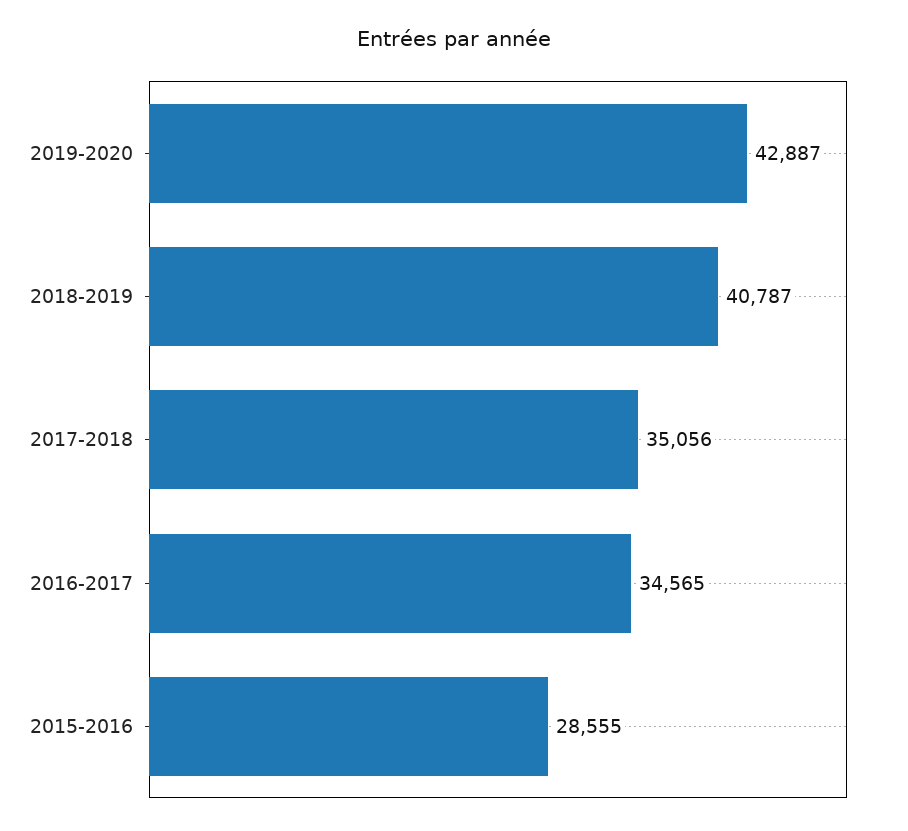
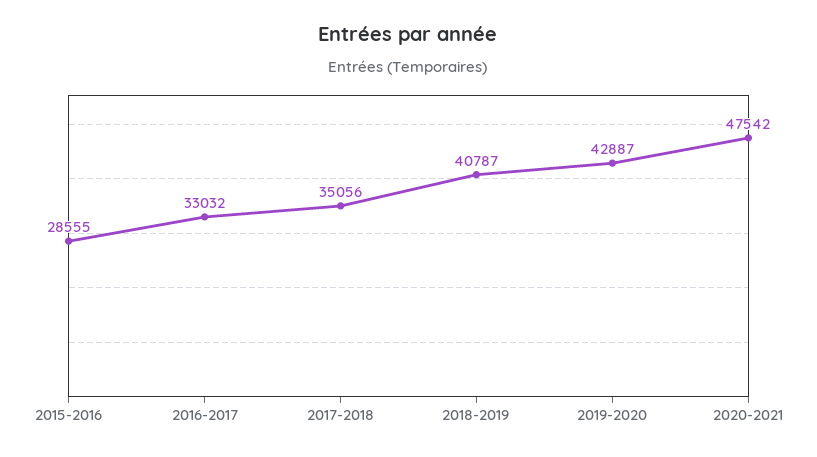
2016-2017: 34565 -> 33032
2020-2021: none -> 47542

